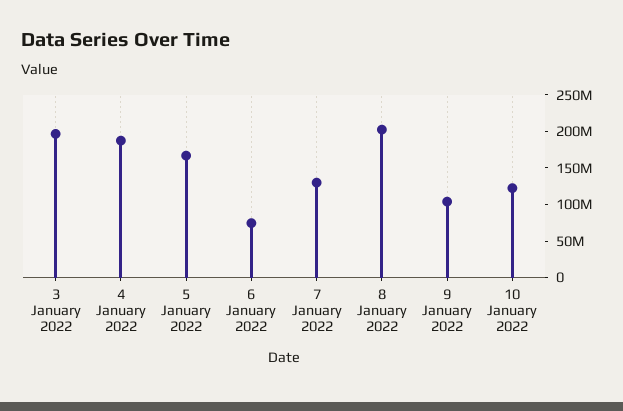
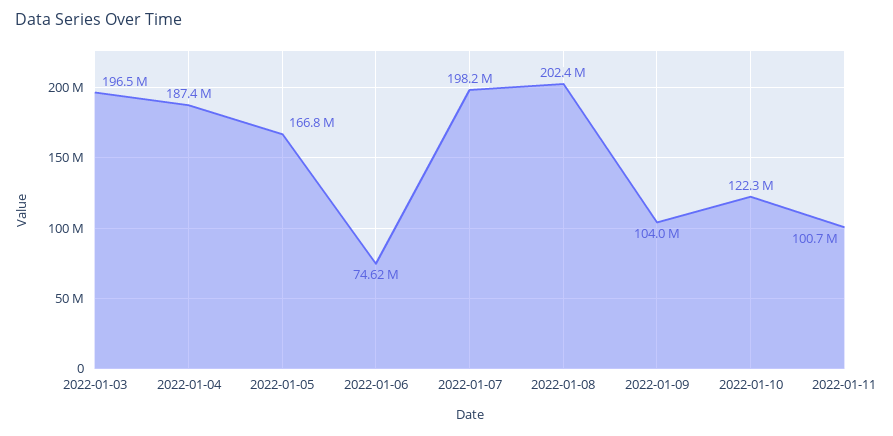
7 January 2022: 125000000 -> 198200000
2022-01-11: none -> 100700000

